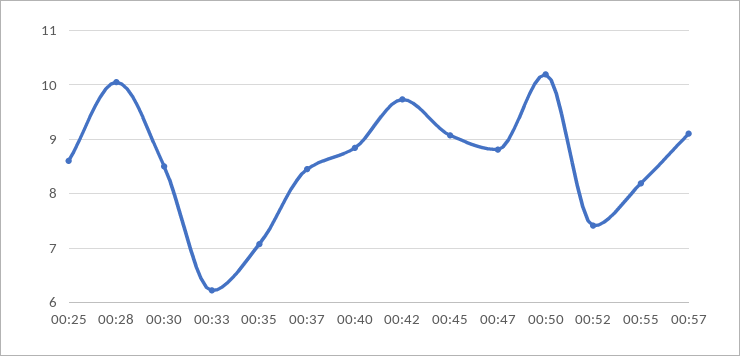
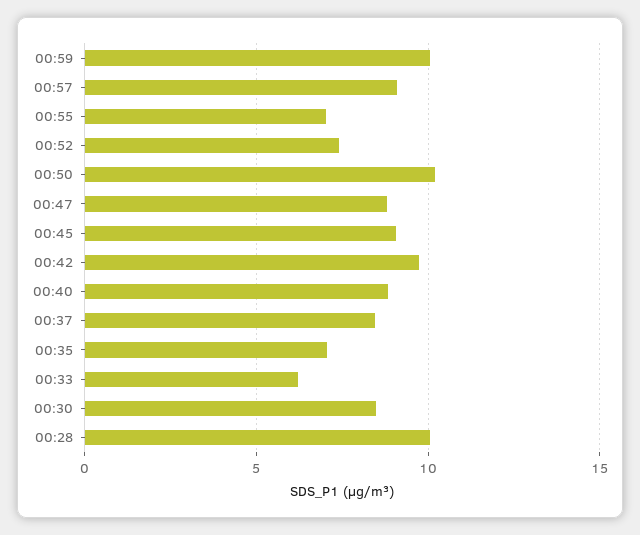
00:25: 8.6 -> none
00:55: 8.2 -> 7
00:59: none -> 10

